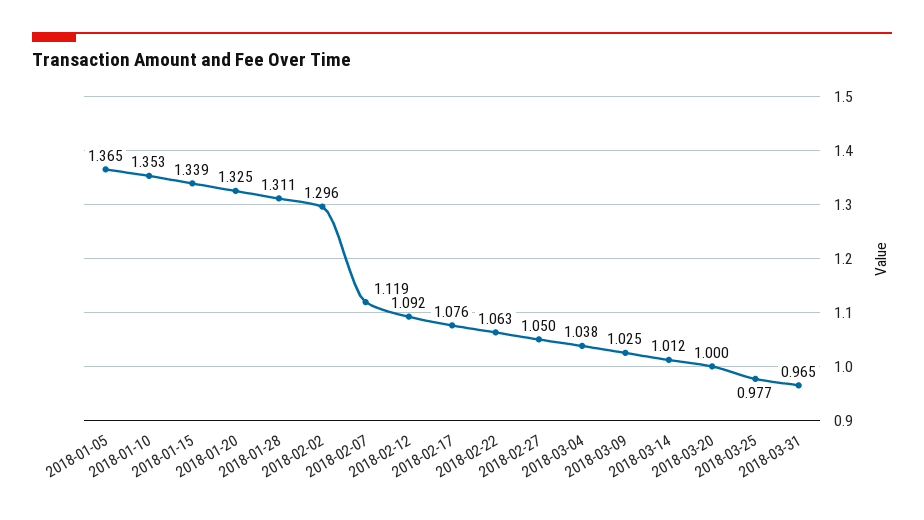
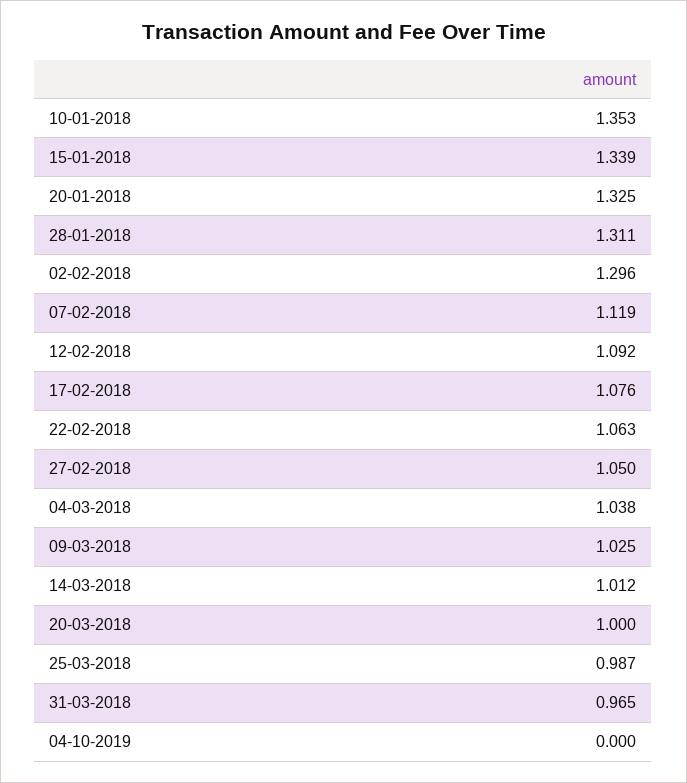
2018-01-05: 1.365 -> none
2018-03-25: 0.977 -> 0.987
04-10-2019: none -> 0

